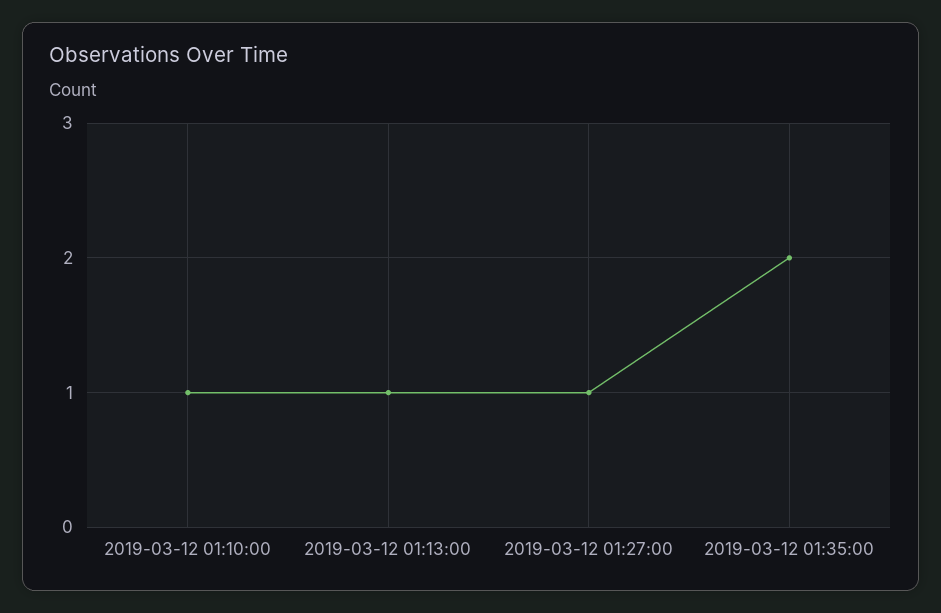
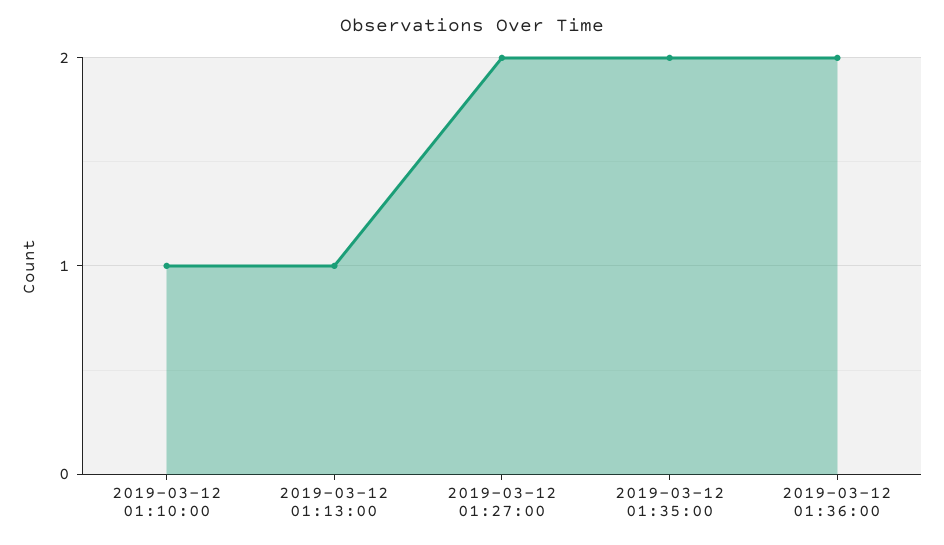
2019-03-12 01:27:00: 1 -> 2
2019-03-12 01:36:00: none -> 2

